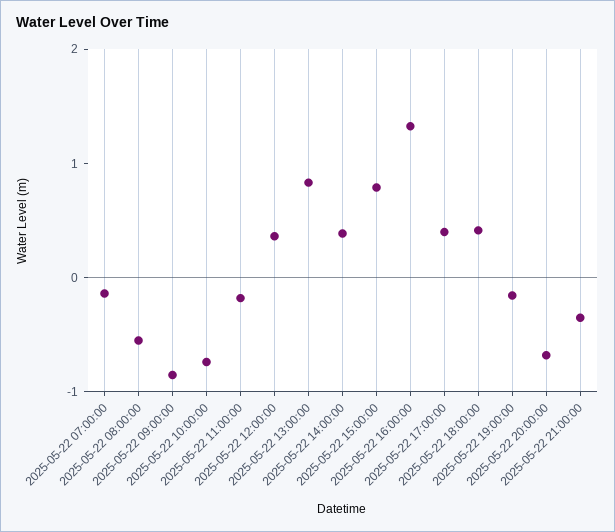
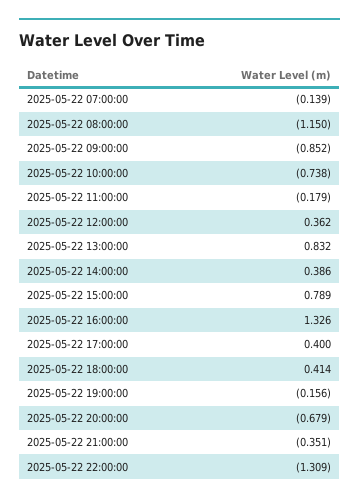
2025-05-22 08:00:00: -0.6 -> -1.15
2025-05-22 22:00:00: none -> -1.309

